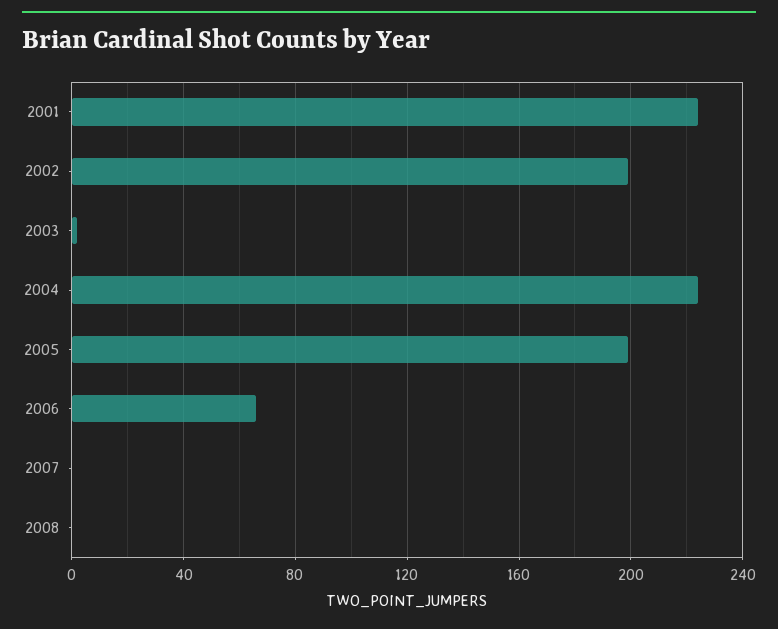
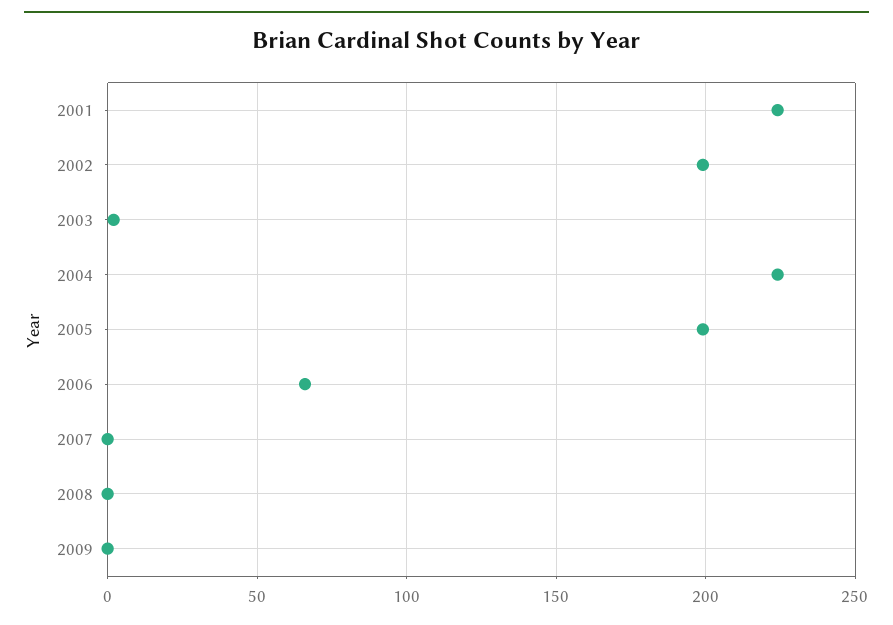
2009: none -> 0

